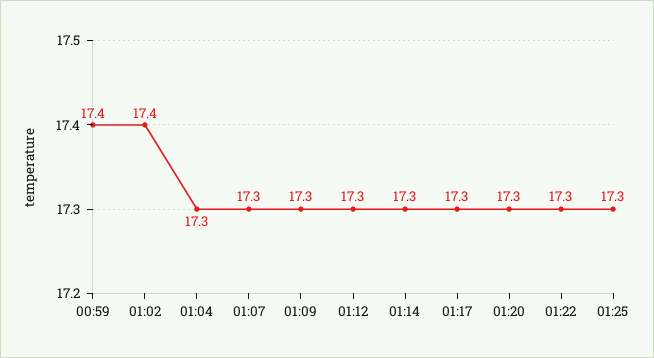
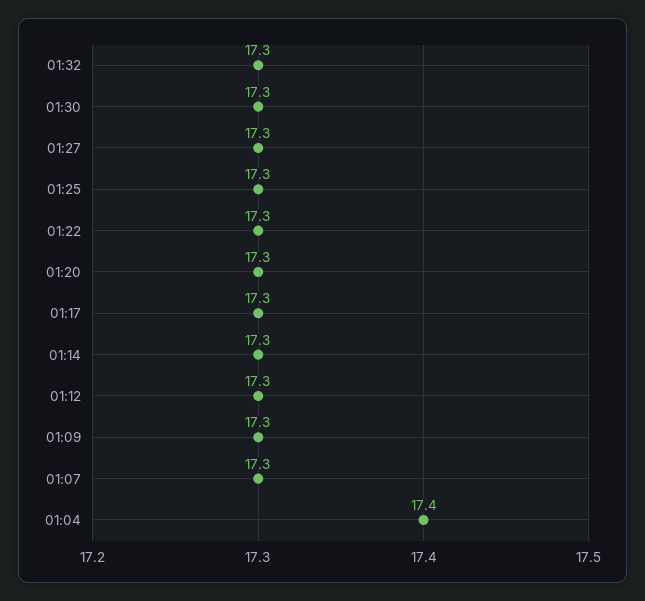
00:59: 17.4 -> none
01:02: 17.4 -> none
01:04: 17.3 -> 17.4
01:32: none -> 17.3
01:30: none -> 17.3
01:27: none -> 17.3

